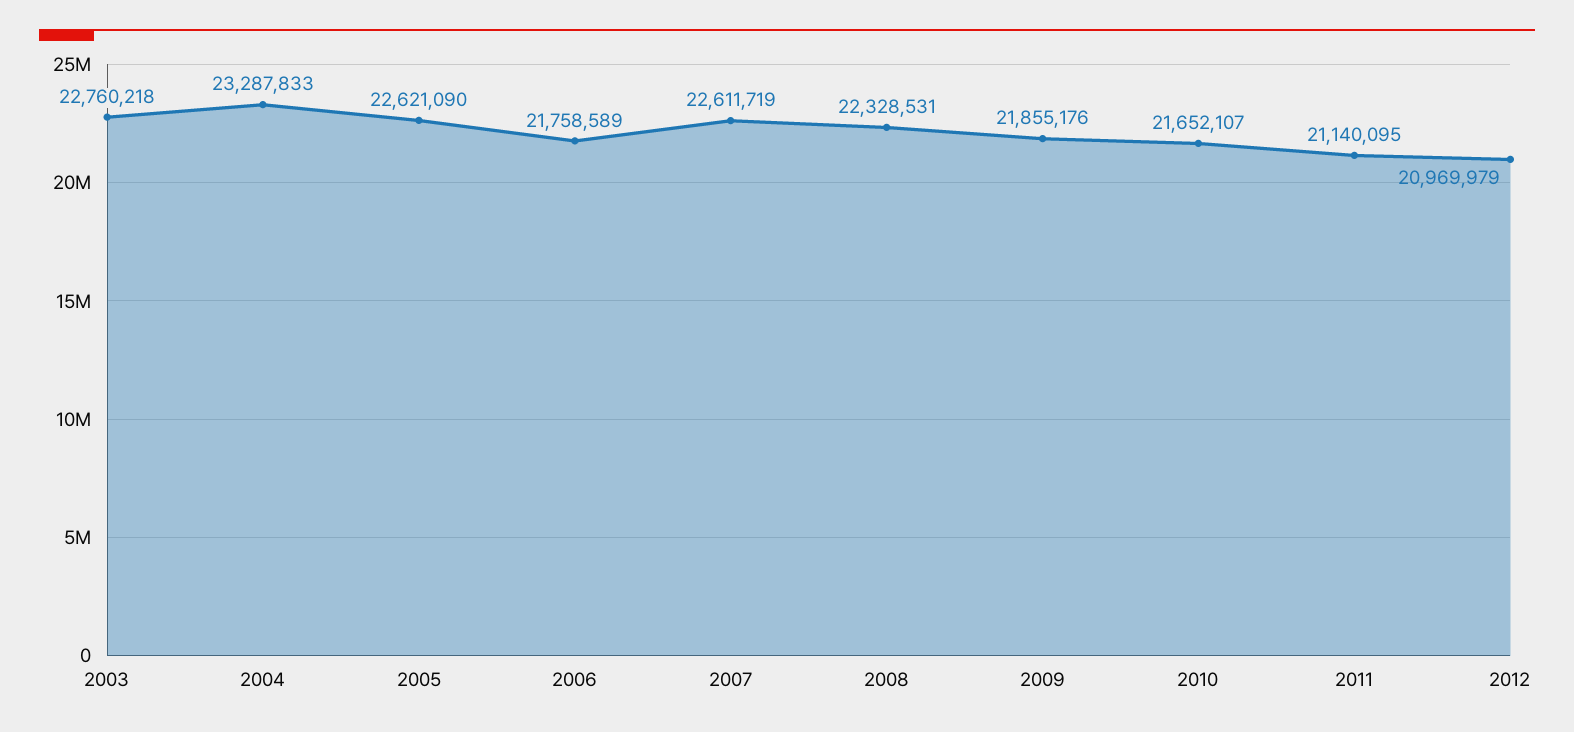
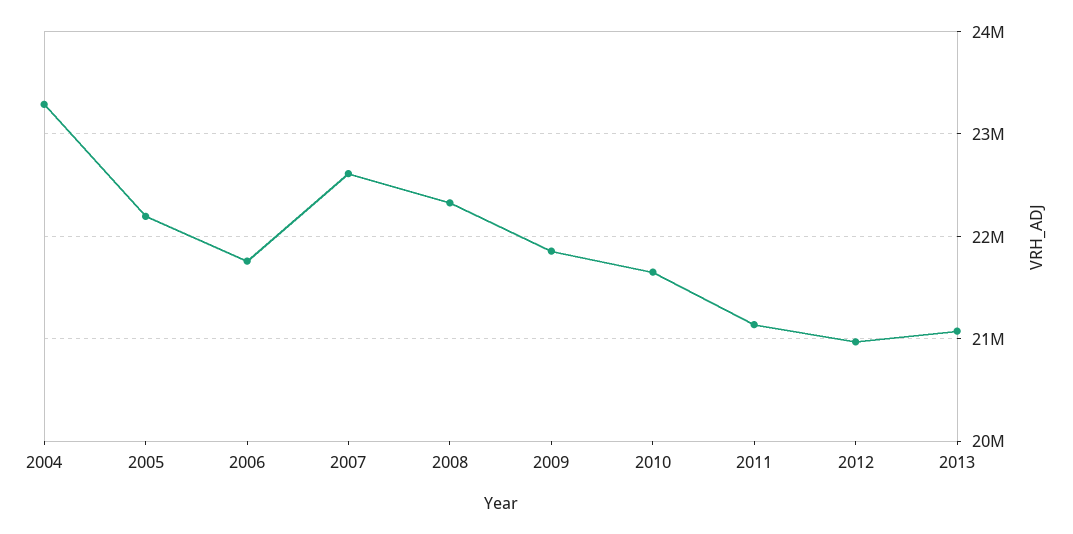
2003: 22760218 -> none
2005: 22621090 -> 22200000
2013: none -> 21100000

